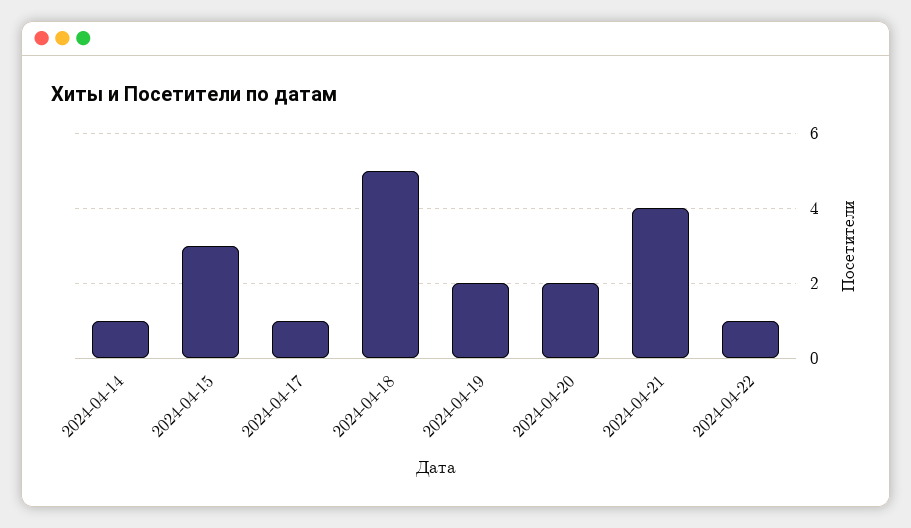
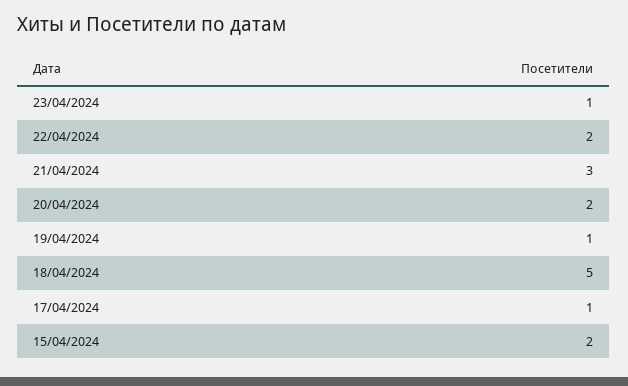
2024-04-14: 1 -> none
2024-04-15: 3 -> 2
2024-04-19: 2 -> 1
2024-04-21: 4 -> 3
2024-04-22: 1 -> 2
23/04/2024: none -> 1

